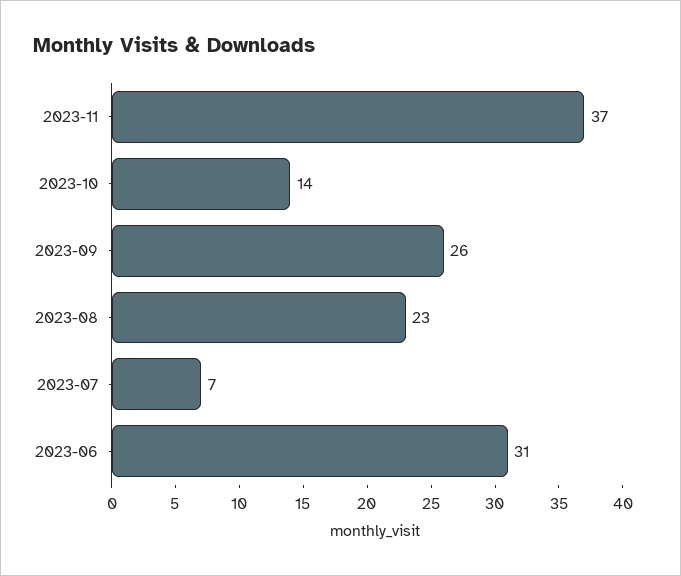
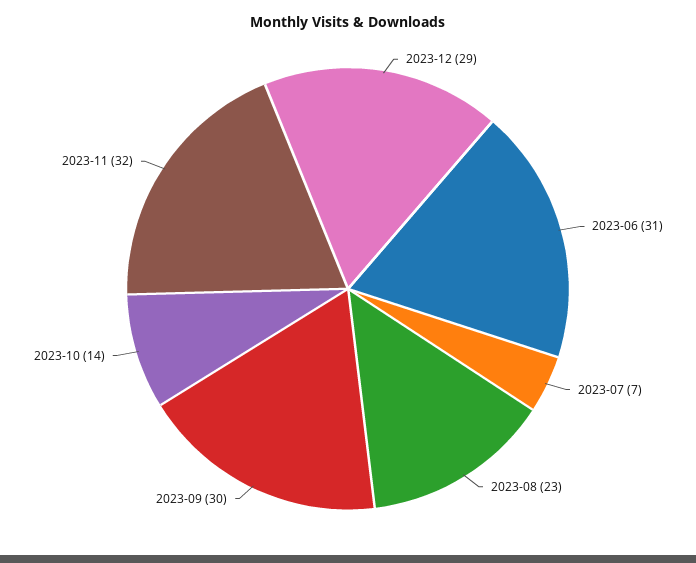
2023-11: 37 -> 32
2023-09: 26 -> 30
2023-12: none -> 29

